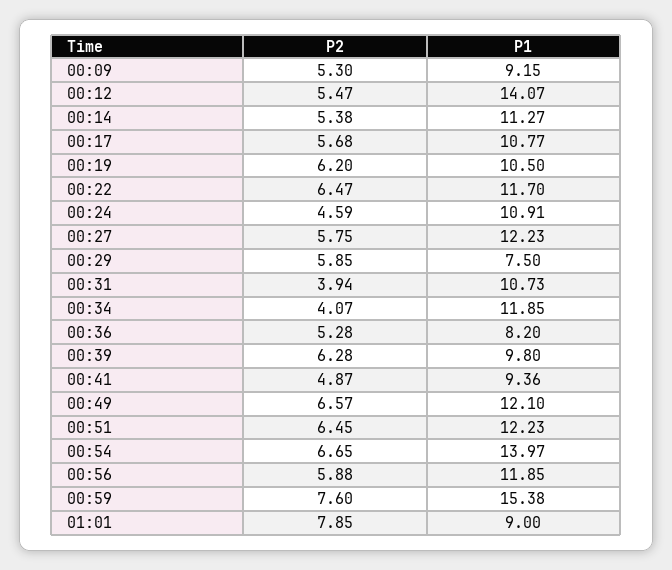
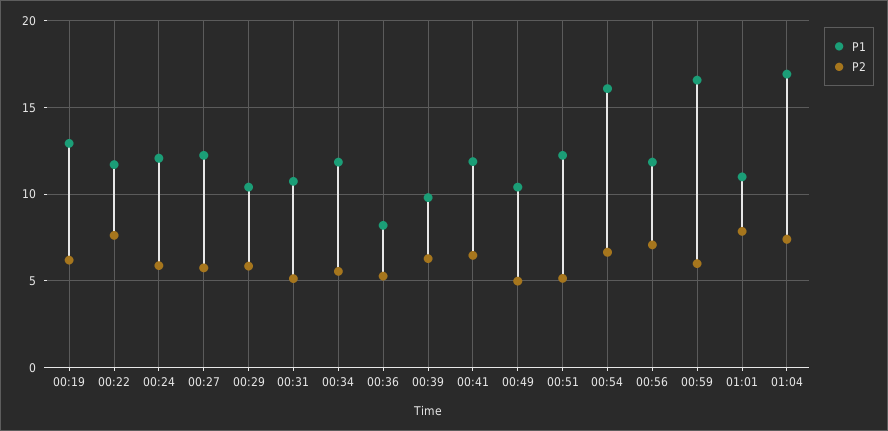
P2, 00:09: 5.3 -> none
P1, 00:09: 9.15 -> none
P2, 00:12: 5.47 -> none
P1, 00:12: 14.07 -> none
P2, 00:14: 5.38 -> none
P1, 00:14: 11.27 -> none
P2, 00:17: 5.68 -> none
P1, 00:17: 10.77 -> none
P1, 00:19: 10.5 -> 13
P2, 00:22: 6.47 -> 7.5
P2, 00:24: 4.59 -> 6
P1, 00:24: 10.91 -> 12
P1, 00:29: 7.5 -> 10.5
P2, 00:31: 3.94 -> 5
P2, 00:34: 4.07 -> 5.5
P2, 00:41: 4.87 -> 6.5
P1, 00:41: 9.36 -> 12
P2, 00:49: 6.57 -> 5
P1, 00:49: 12.1 -> 10.5
P2, 00:51: 6.45 -> 5
P1, 00:54: 13.97 -> 16
P2, 00:56: 5.88 -> 7
P2, 00:59: 7.6 -> 6
P1, 00:59: 15.38 -> 16.5
P1, 01:01: 9 -> 11
P1, 01:04: none -> 17
P2, 01:04: none -> 7.5

